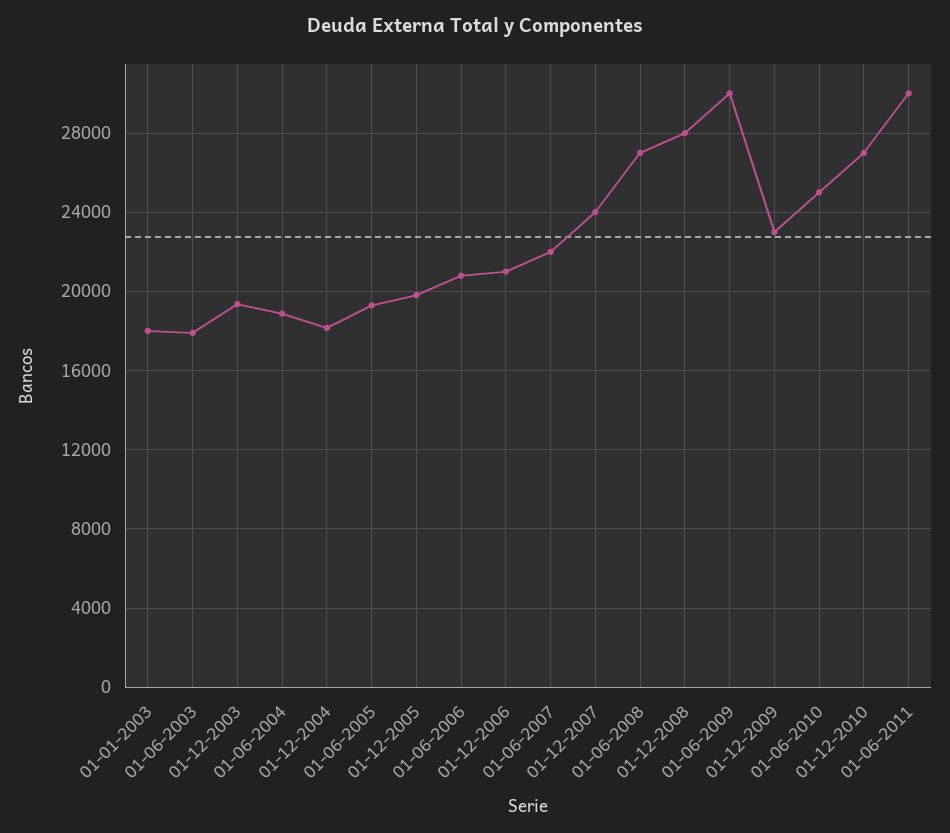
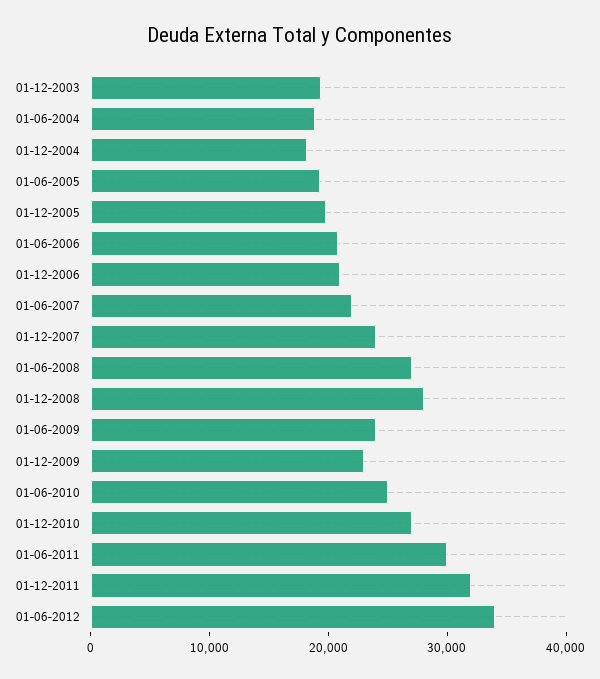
01-01-2003: 18000 -> none
01-06-2003: 18000 -> none
01-06-2009: 30000 -> 24000
01-12-2011: none -> 32000
01-06-2012: none -> 34000

